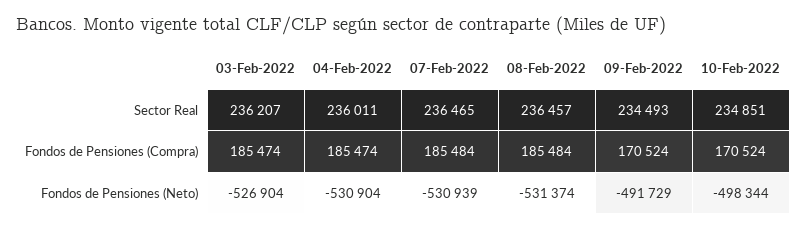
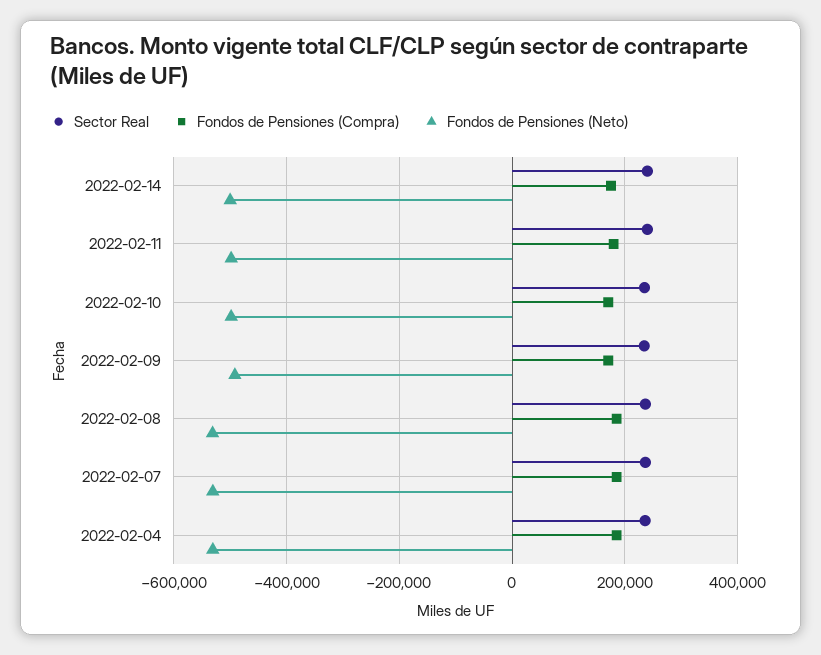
Sector Real, 03-Feb-2022: 236207 -> none
Fondos de Pensiones (Compra), 03-Feb-2022: 185474 -> none
Fondos de Pensiones (Neto), 03-Feb-2022: -526904 -> none
Sector Real, 2022-02-14: none -> 240000
Fondos de Pensiones (Compra), 2022-02-14: none -> 180000
Fondos de Pensiones (Neto), 2022-02-14: none -> -500000
Sector Real, 2022-02-11: none -> 240000
Fondos de Pensiones (Compra), 2022-02-11: none -> 180000
Fondos de Pensiones (Neto), 2022-02-11: none -> -500000

